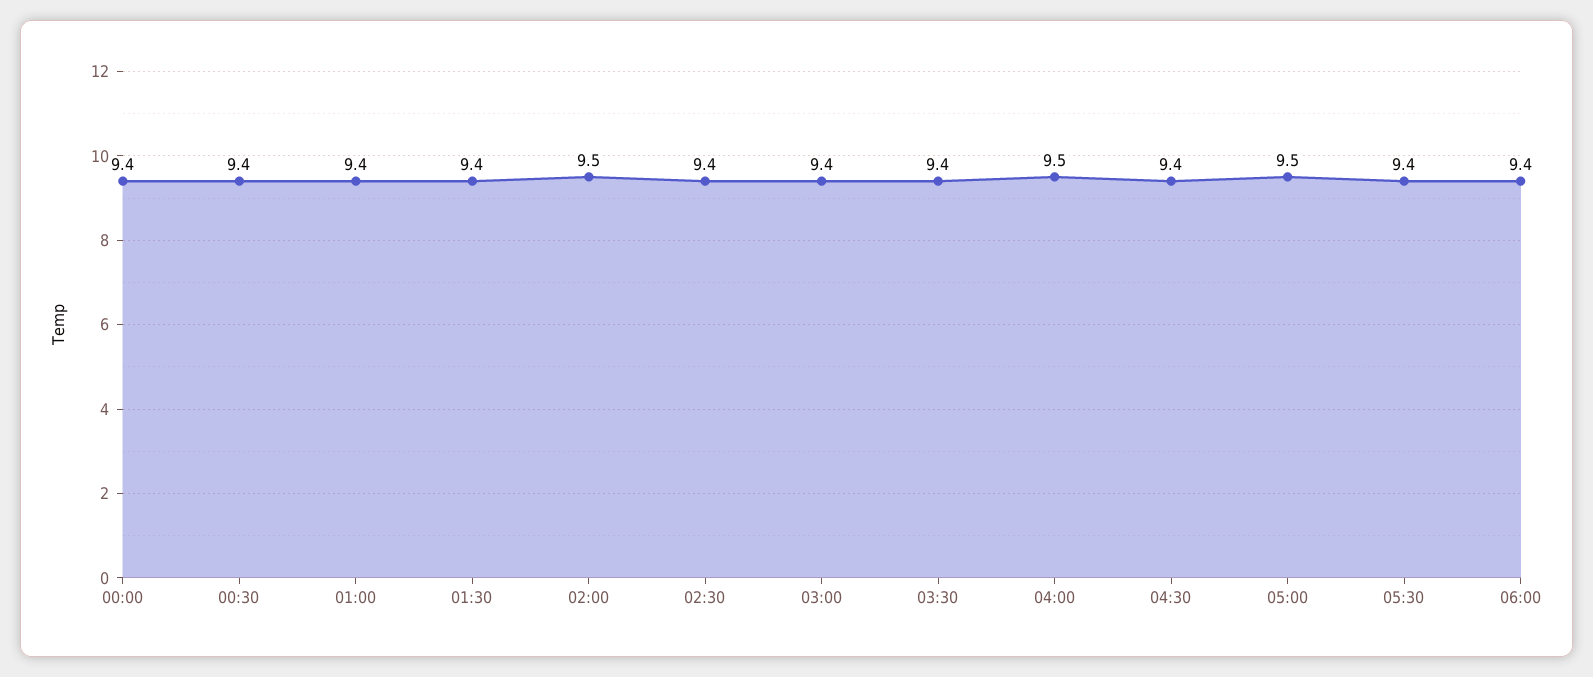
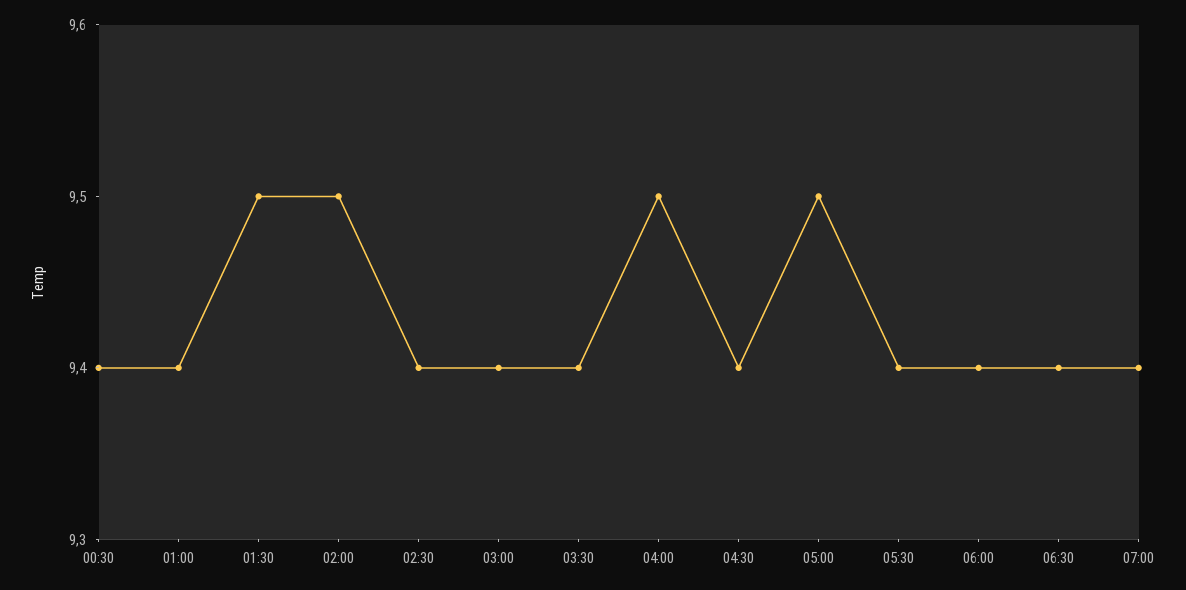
00:00: 9.4 -> none
01:30: 9.4 -> 9.5
06:30: none -> 9.4
07:00: none -> 9.4

